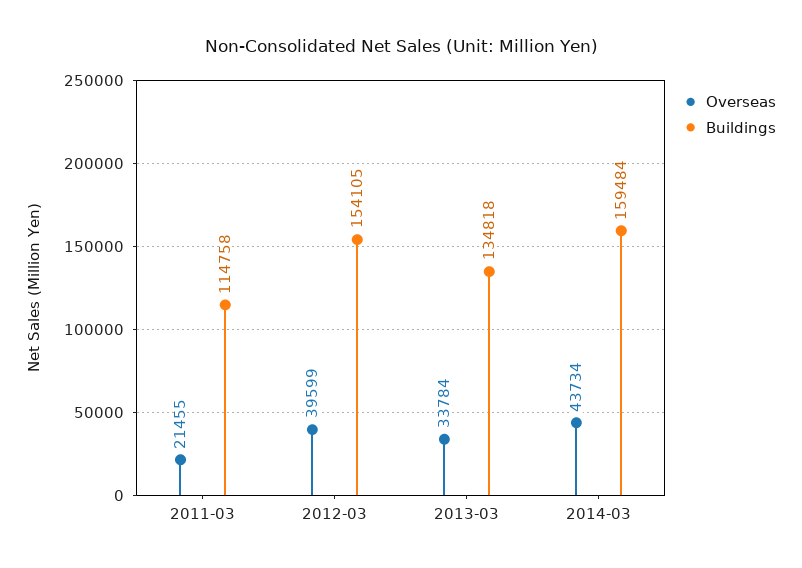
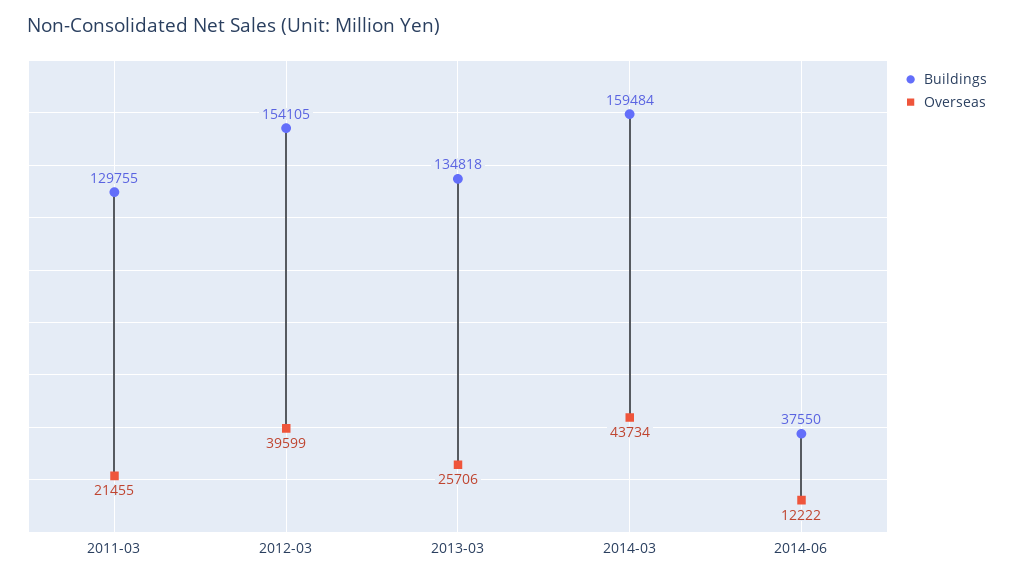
Buildings, 2011-03: 114758 -> 129755
Overseas, 2013-03: 33784 -> 25706
Buildings, 2014-06: none -> 37550
Overseas, 2014-06: none -> 12222

